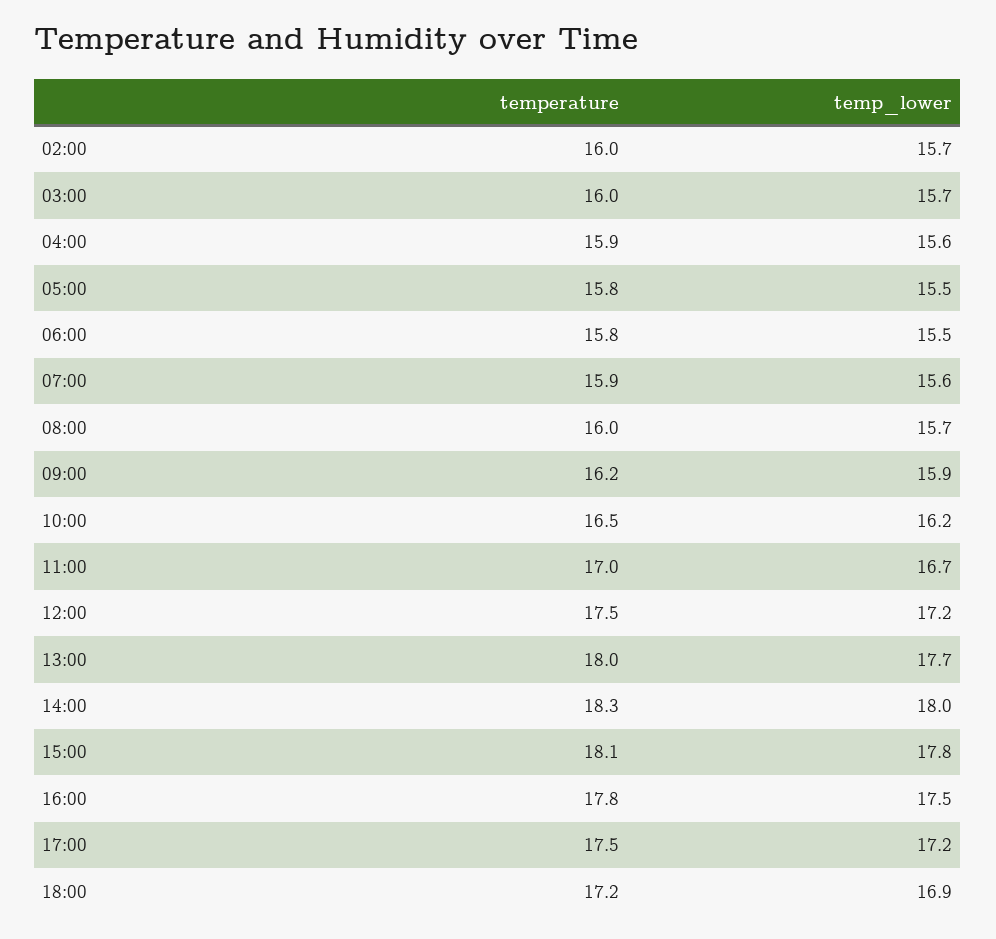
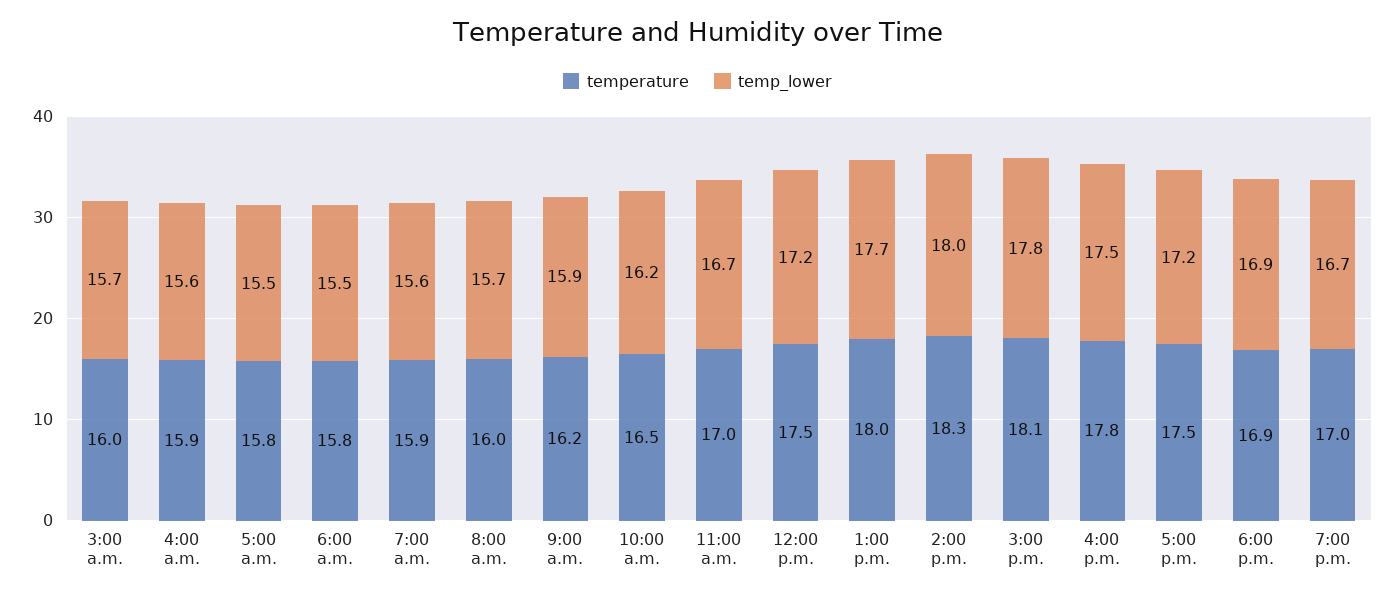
temperature, 02:00: 16 -> none
temp_lower, 02:00: 15.7 -> none
temperature, 18:00: 17.2 -> 16.9
temperature, 7:00 p.m.: none -> 17
temp_lower, 7:00 p.m.: none -> 16.7

